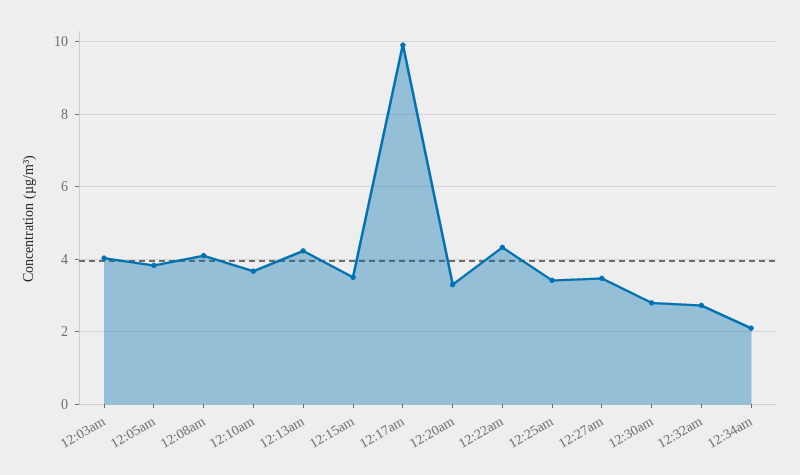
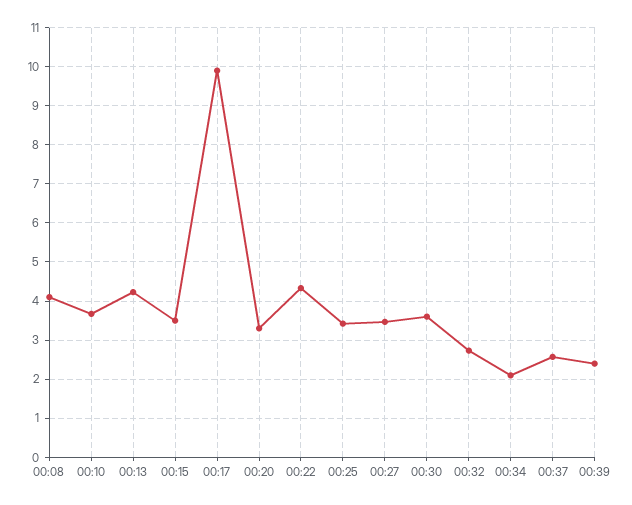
12:03am: 4 -> none
12:05am: 3.8 -> none
12:30am: 2.8 -> 3.6
00:37: none -> 2.6
00:39: none -> 2.4

